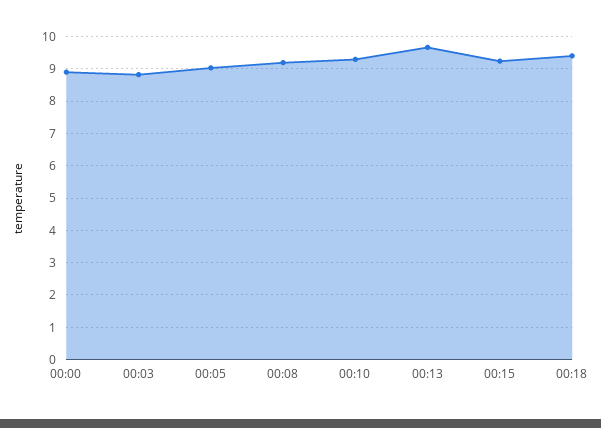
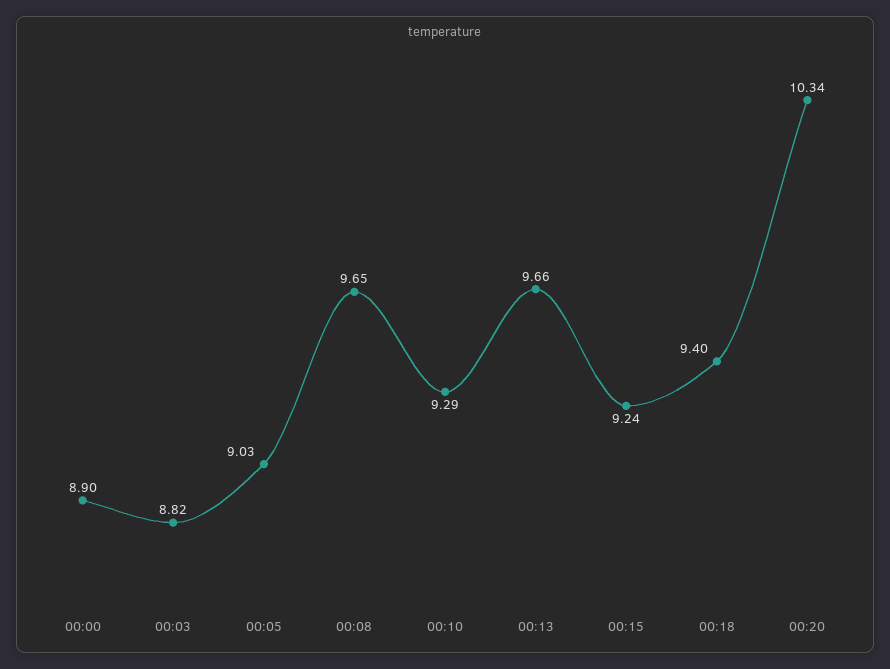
00:08: 9.2 -> 9.65
00:20: none -> 10.34

